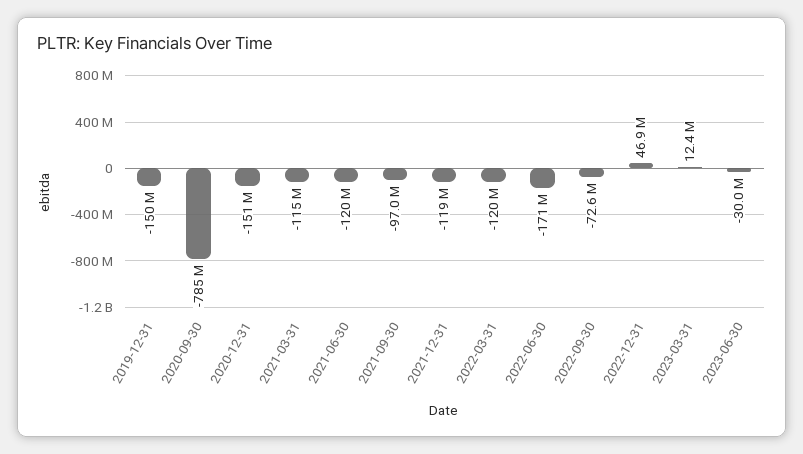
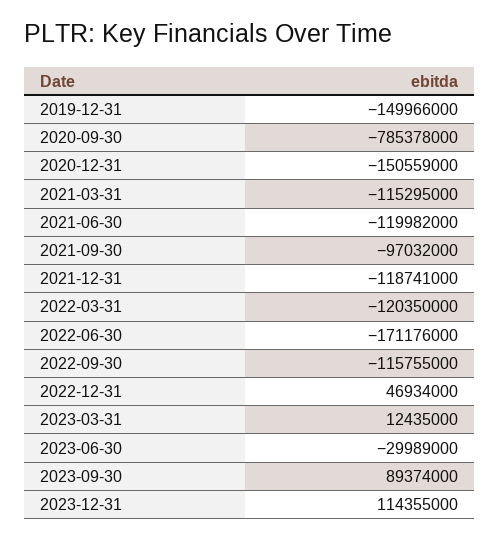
2022-09-30: -72600000 -> -115755000
2023-09-30: none -> 89374000
2023-12-31: none -> 114355000

